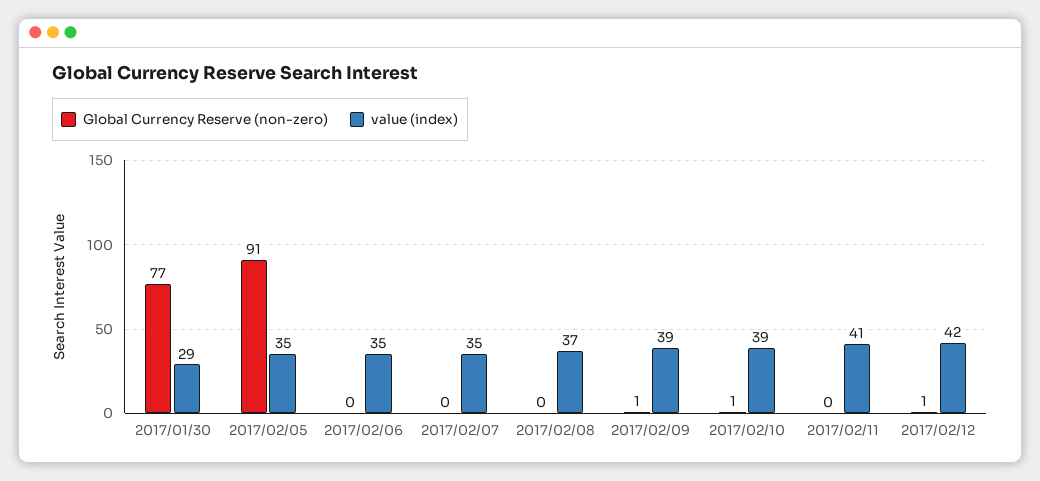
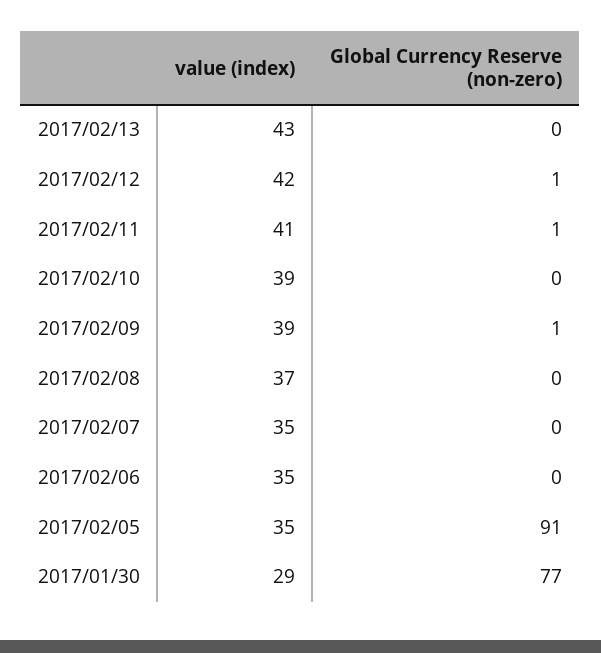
Global Currency Reserve (non-zero), 2017/02/10: 1 -> 0
Global Currency Reserve (non-zero), 2017/02/11: 0 -> 1
value (index), 2017/02/13: none -> 43
Global Currency Reserve (non-zero), 2017/02/13: none -> 0

